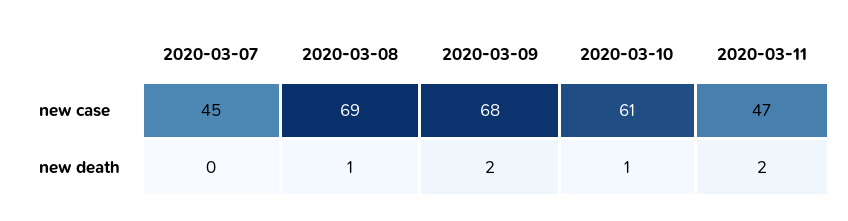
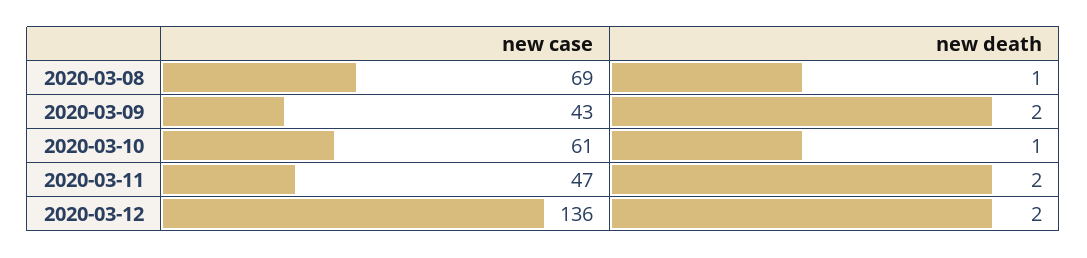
2020-03-07, new case: 45 -> none
2020-03-09, new case: 68 -> 43
2020-03-07, new death: 0 -> none
2020-03-12, new case: none -> 136
2020-03-12, new death: none -> 2

